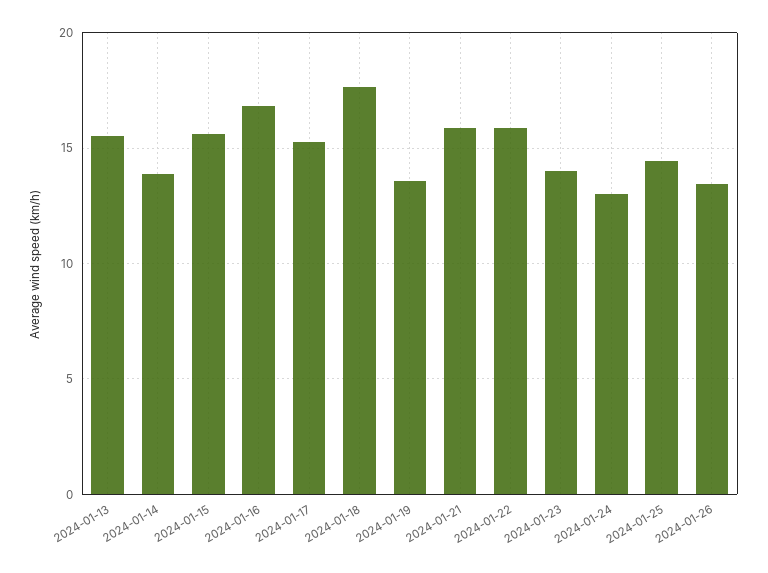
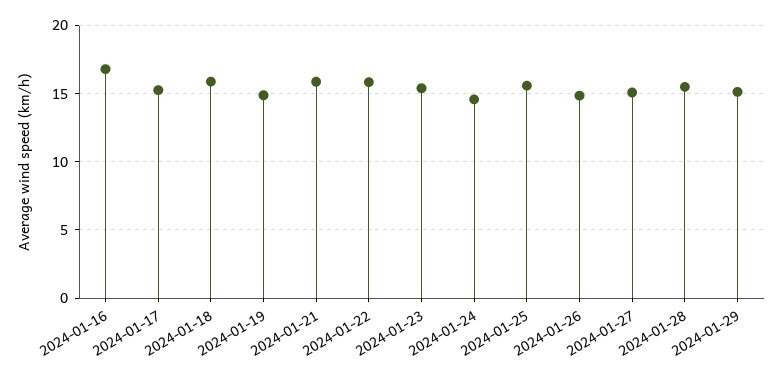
2024-01-13: 15.5 -> none
2024-01-14: 14 -> none
2024-01-15: 15.5 -> none
2024-01-18: 17.5 -> 16
2024-01-19: 13.5 -> 15
2024-01-23: 14 -> 15.5
2024-01-24: 13 -> 14.5
2024-01-25: 14.5 -> 15.5
2024-01-26: 13.5 -> 15
2024-01-27: none -> 15
2024-01-28: none -> 15.5
2024-01-29: none -> 15

